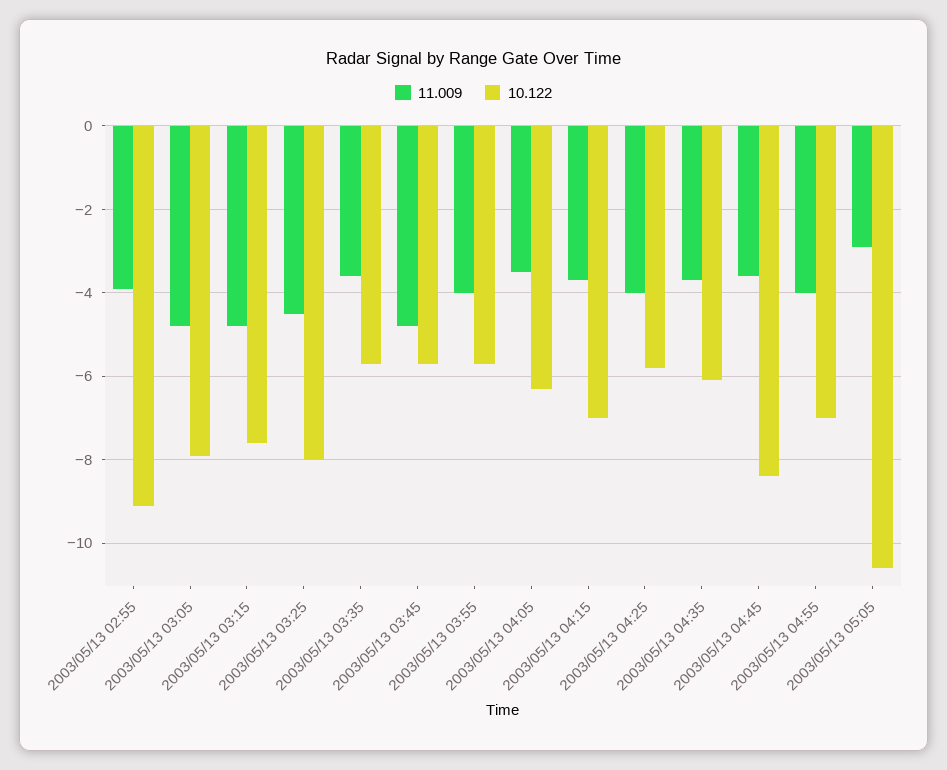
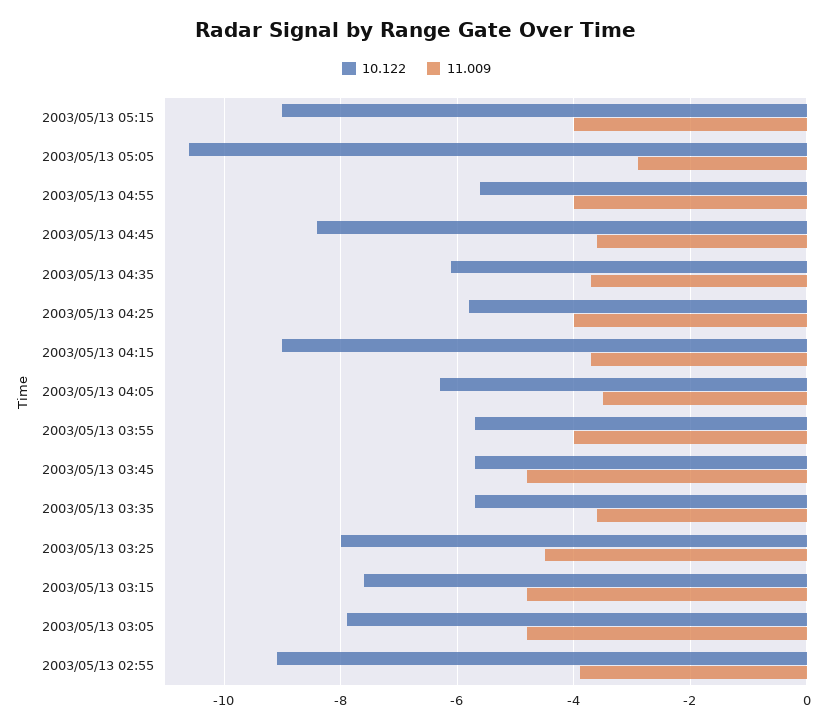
10.122, 2003/05/13 04:15: -7 -> -9
10.122, 2003/05/13 04:55: -7 -> -5.5
10.122, 2003/05/13 05:15: none -> -9
11.009, 2003/05/13 05:15: none -> -4

